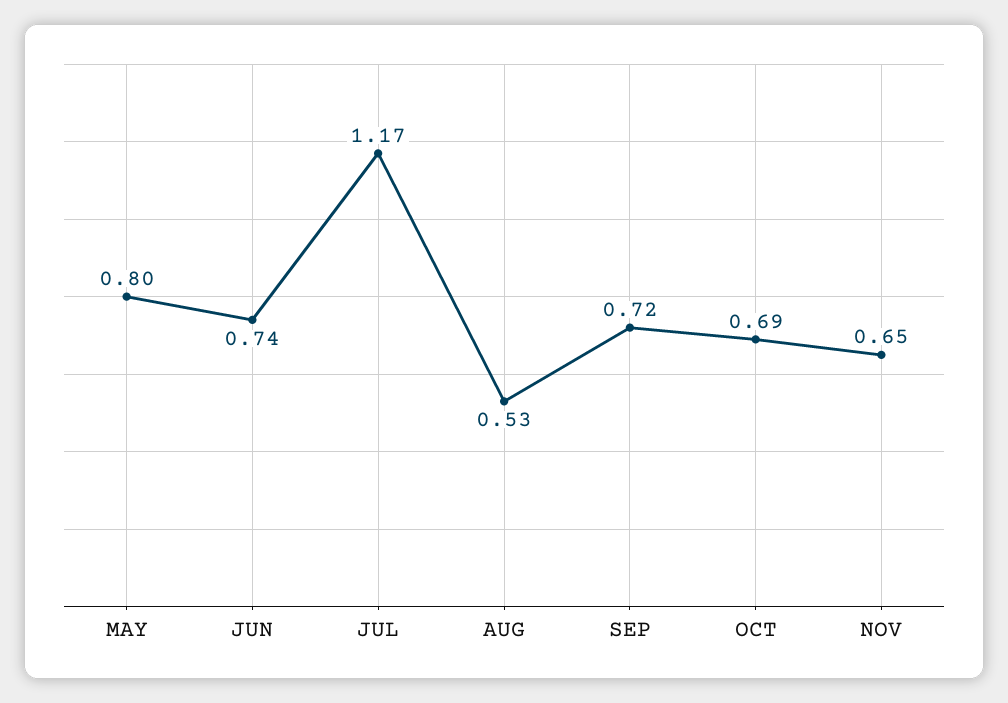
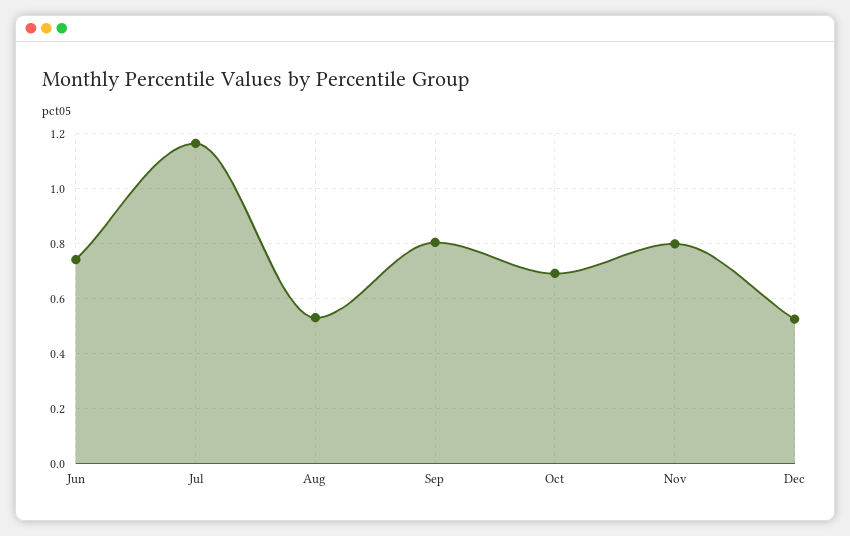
MAY: 0.8 -> none
SEP: 0.72 -> 0.8
NOV: 0.65 -> 0.8
Dec: none -> 0.525

